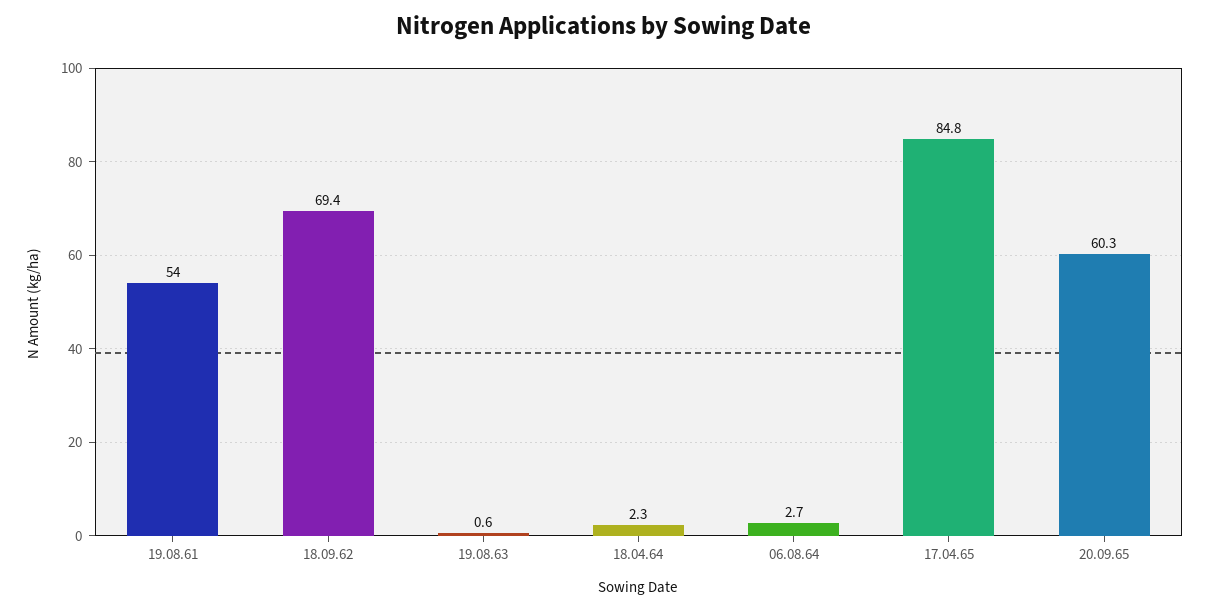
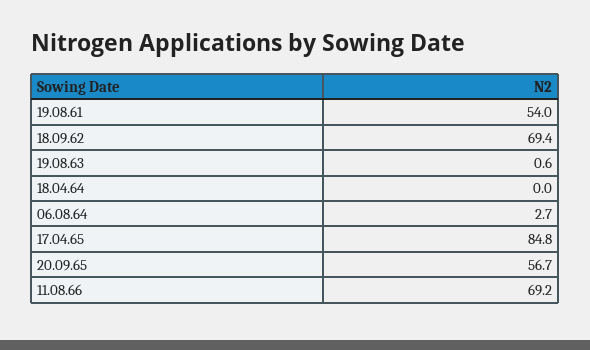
18.04.64: 2.3 -> 0
20.09.65: 60.3 -> 56.7
11.08.66: none -> 69.2

